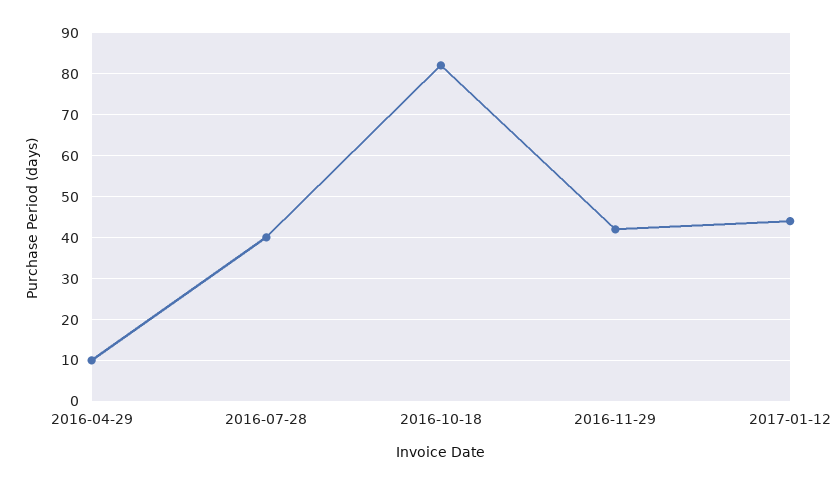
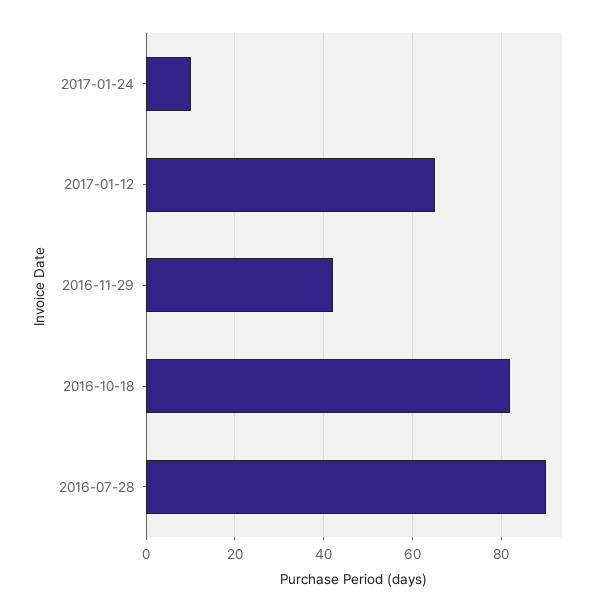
2016-04-29: 10 -> none
2016-07-28: 40 -> 90
2017-01-12: 45 -> 65
2017-01-24: none -> 10

